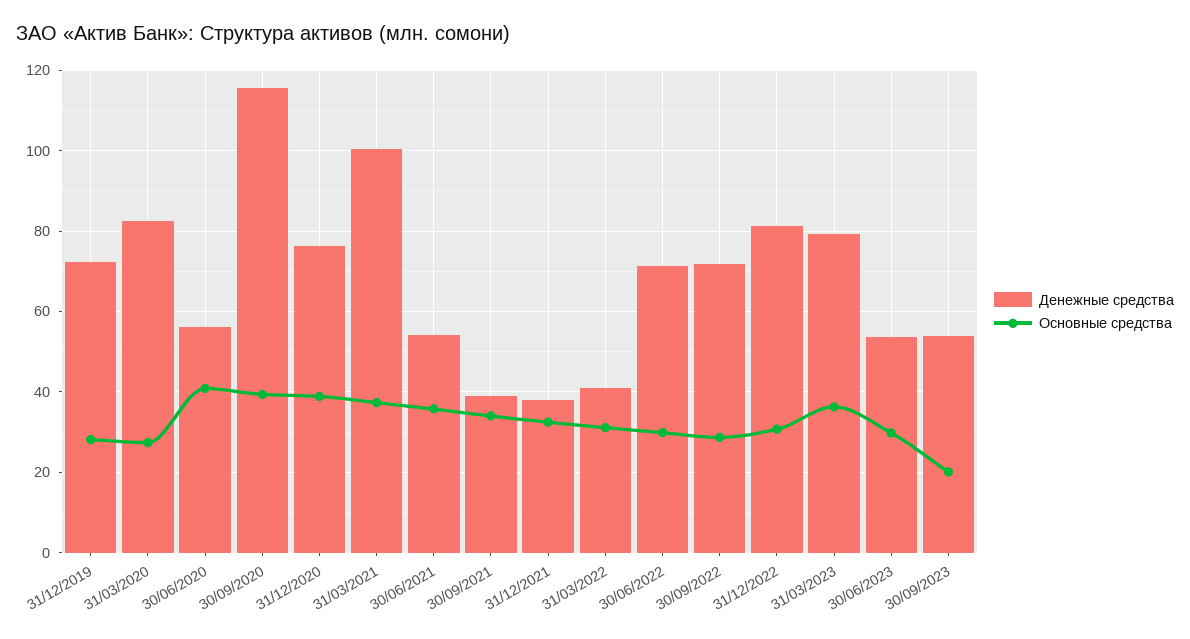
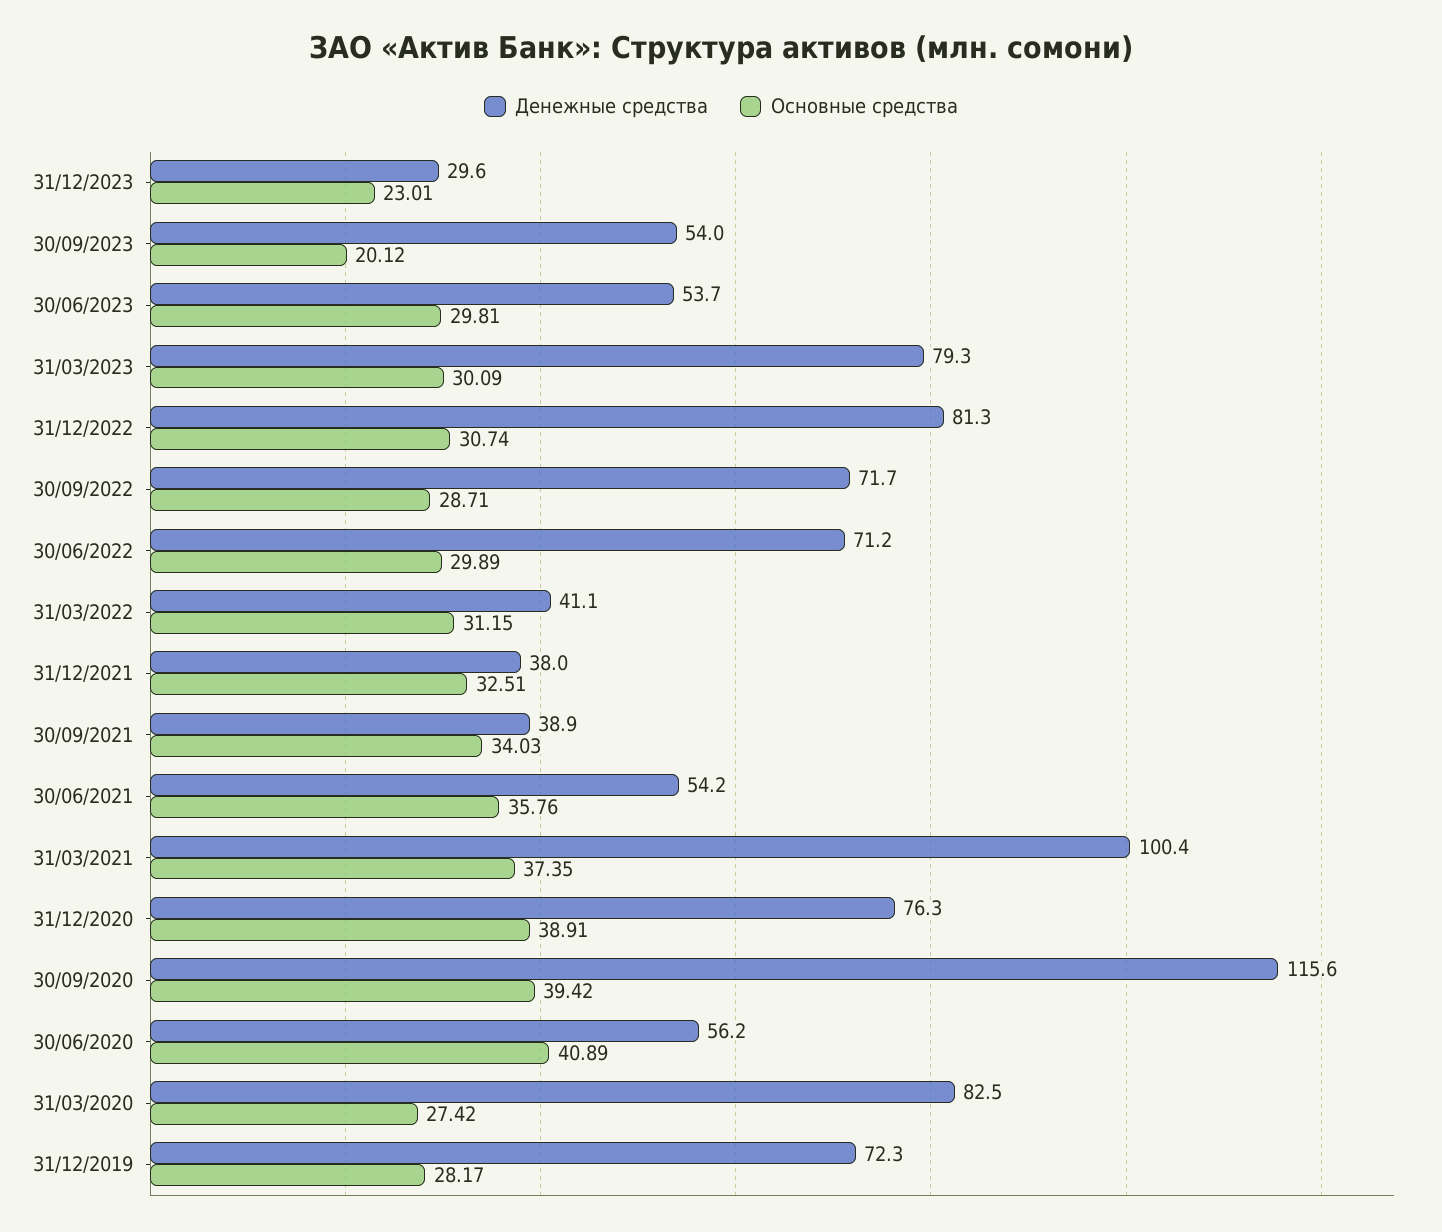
Основные средства, 31/03/2023: 36 -> 30.09
Денежные средства, 31/12/2023: none -> 29.6
Основные средства, 31/12/2023: none -> 23.01

